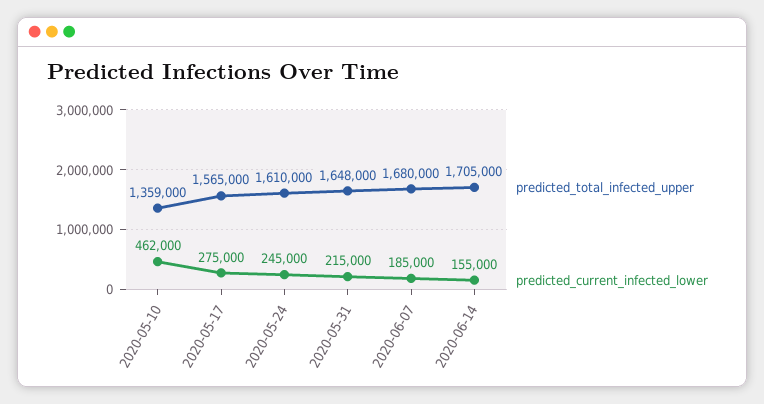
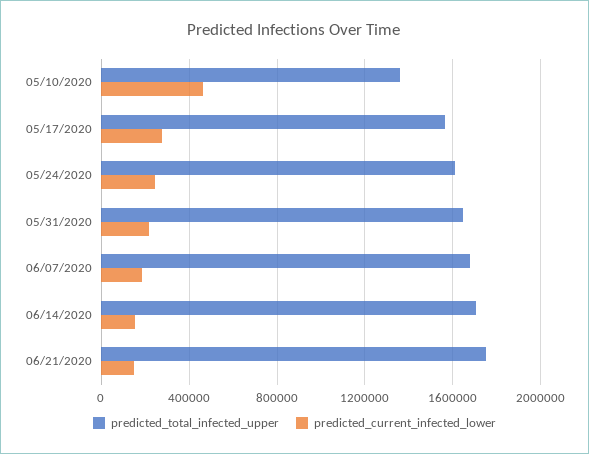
predicted_total_infected_upper, 06/21/2020: none -> 1750000
predicted_current_infected_lower, 06/21/2020: none -> 150000

